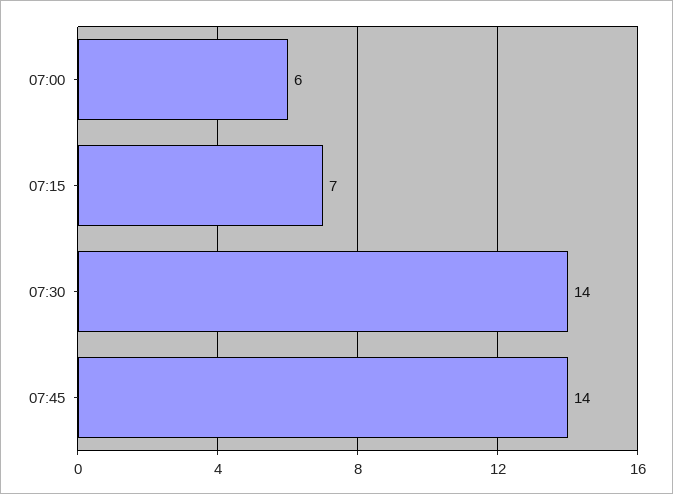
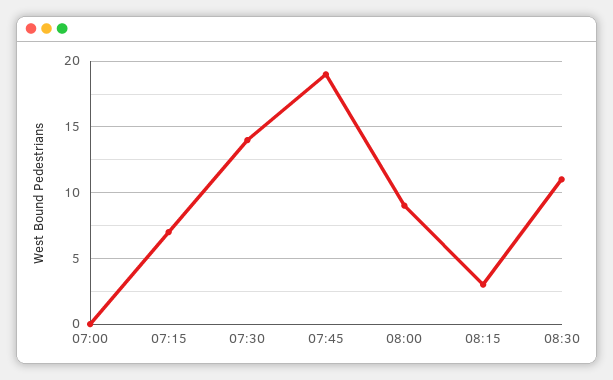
07:00: 6 -> 0
07:45: 14 -> 19
08:00: none -> 9
08:15: none -> 3
08:30: none -> 11

